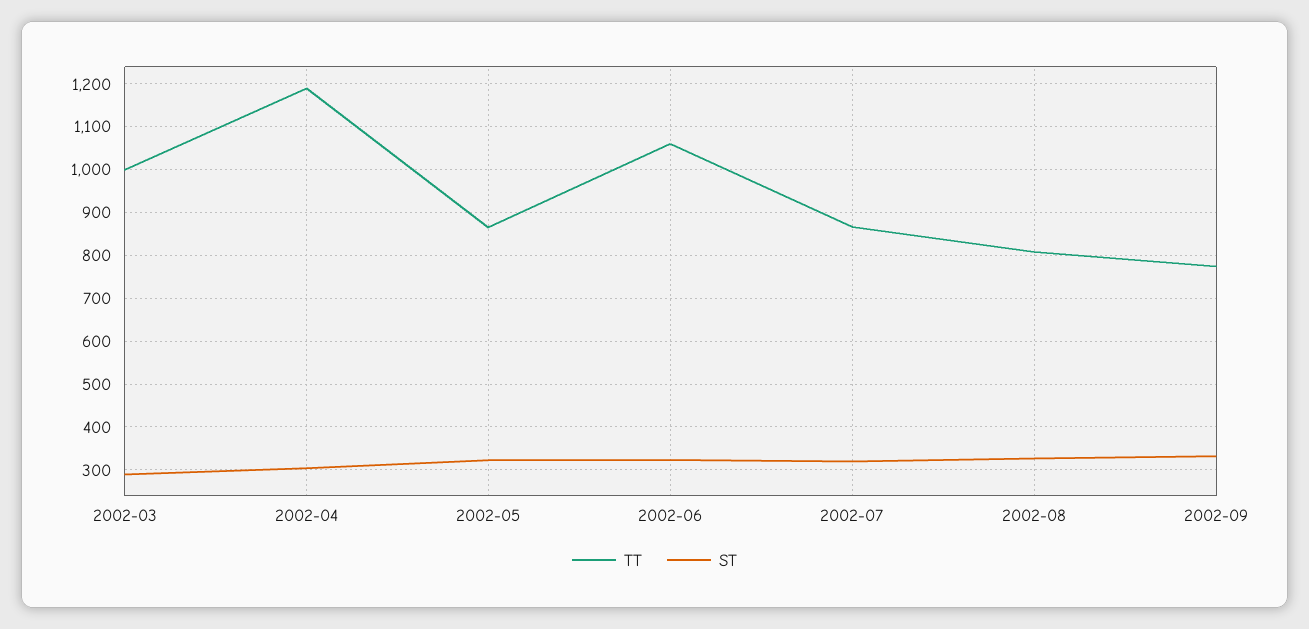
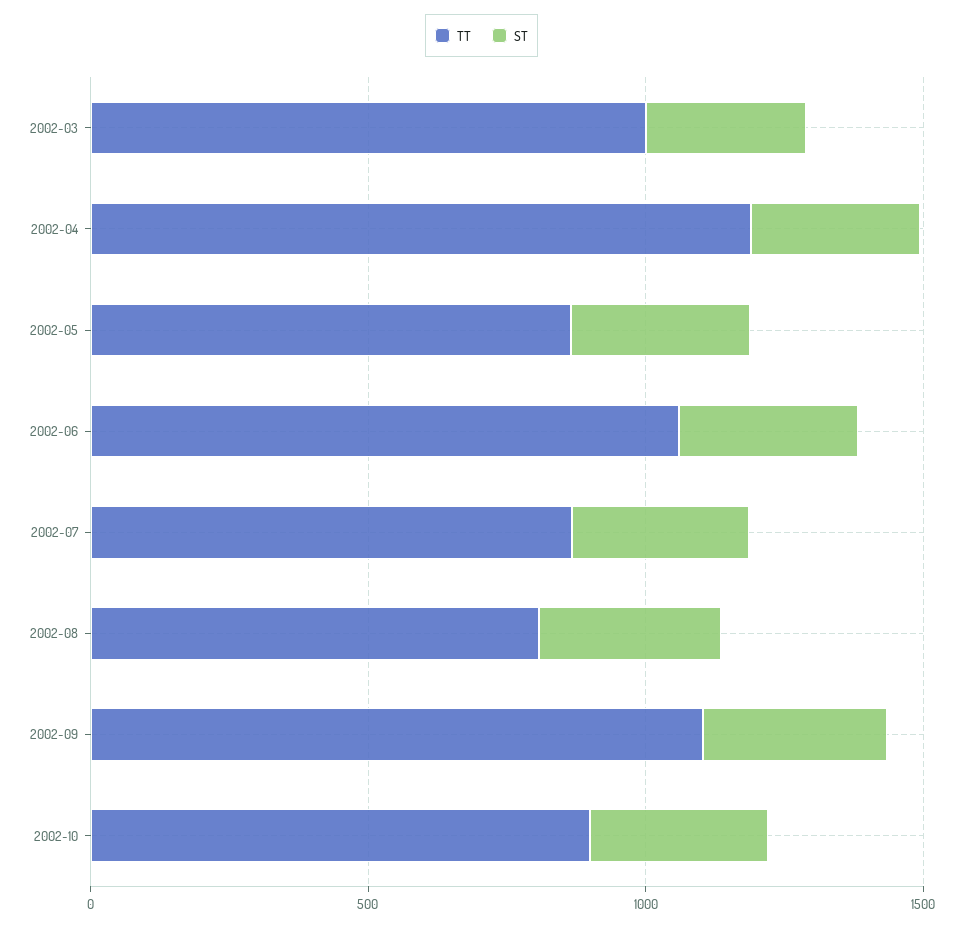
TT, 2002-09: 780 -> 1100
TT, 2002-10: none -> 900
ST, 2002-10: none -> 300

